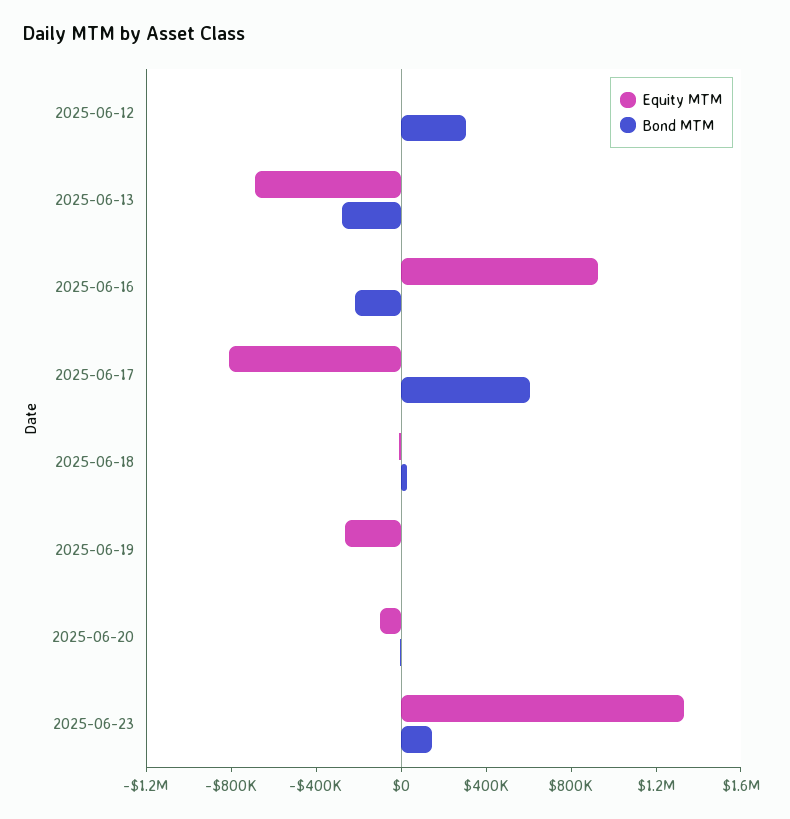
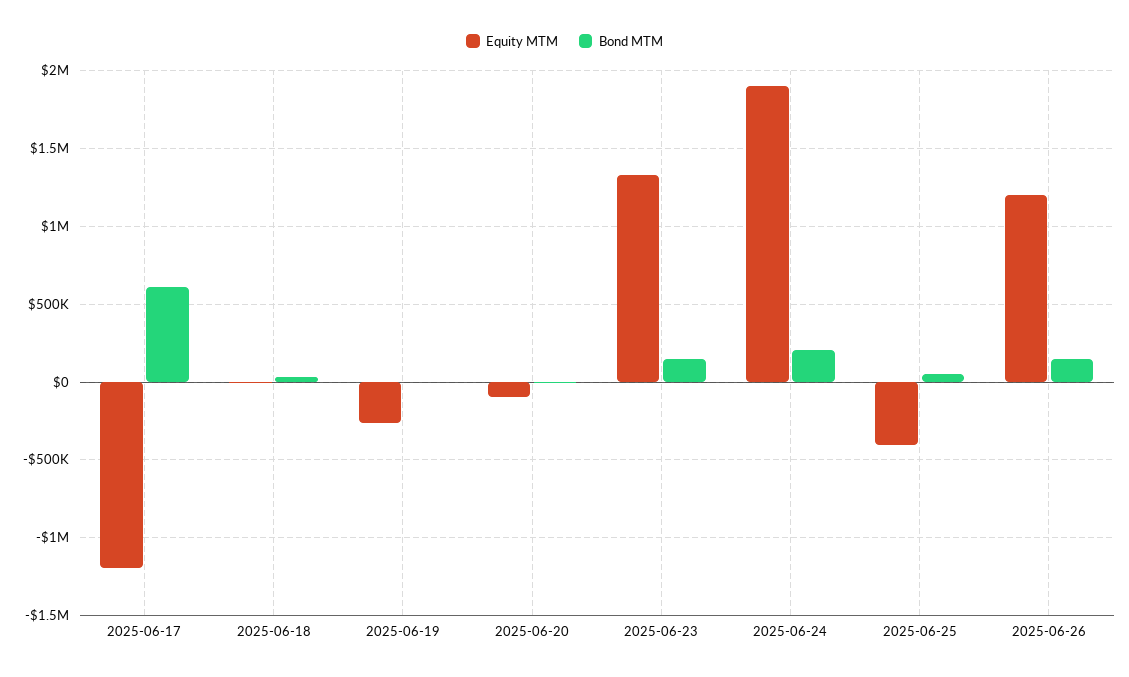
Equity MTM, 2025-06-12: 0 -> none
Bond MTM, 2025-06-12: 300000 -> none
Equity MTM, 2025-06-13: -700000 -> none
Bond MTM, 2025-06-13: -300000 -> none
Equity MTM, 2025-06-16: 900000 -> none
Bond MTM, 2025-06-16: -200000 -> none
Equity MTM, 2025-06-17: -800000 -> -1200000
Equity MTM, 2025-06-24: none -> 1900000
Bond MTM, 2025-06-24: none -> 200000
Equity MTM, 2025-06-25: none -> -400000
Bond MTM, 2025-06-25: none -> 50000
Equity MTM, 2025-06-26: none -> 1200000
Bond MTM, 2025-06-26: none -> 150000

